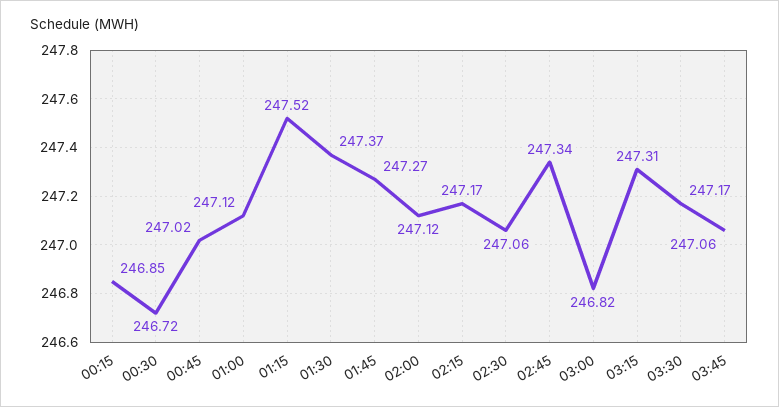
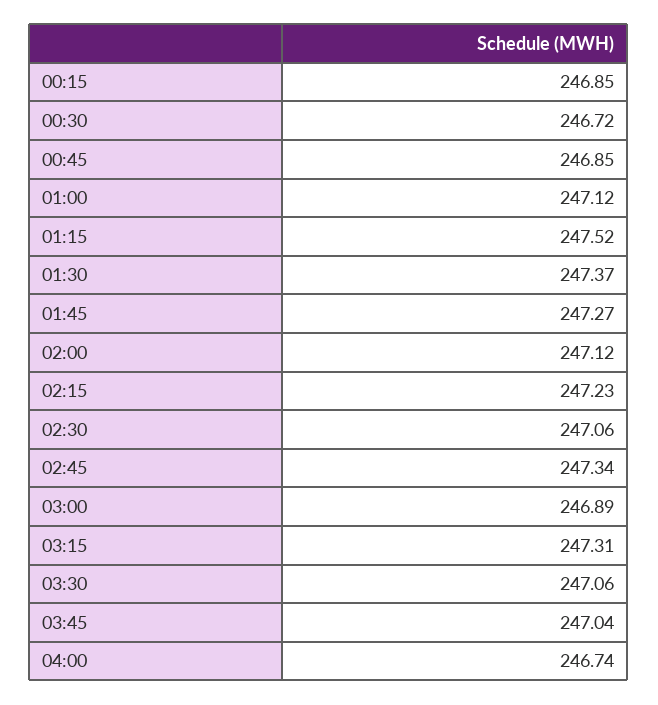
00:45: 247.02 -> 246.85
02:15: 247.17 -> 247.23
03:00: 246.82 -> 246.89
03:30: 247.17 -> 247.06
03:45: 247.06 -> 247.04
04:00: none -> 246.74

